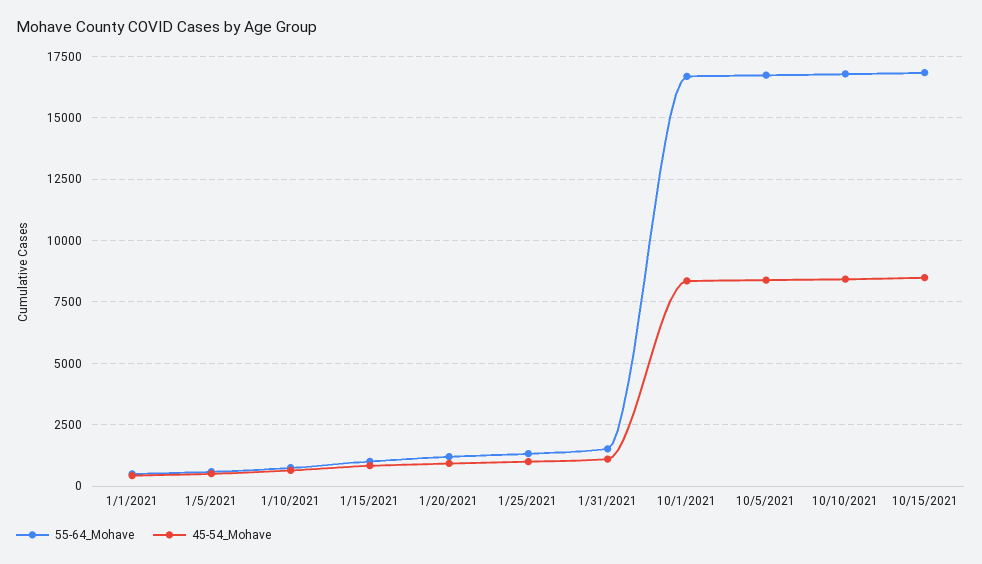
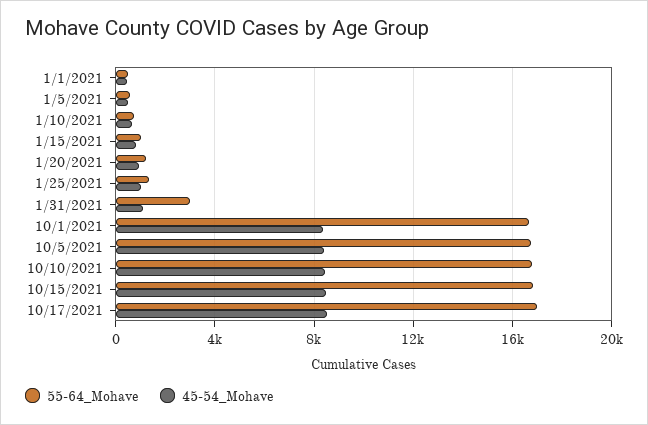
55-64_Mohave, 1/31/2021: 1500 -> 3000
55-64_Mohave, 10/17/2021: none -> 17000
45-54_Mohave, 10/17/2021: none -> 8500

